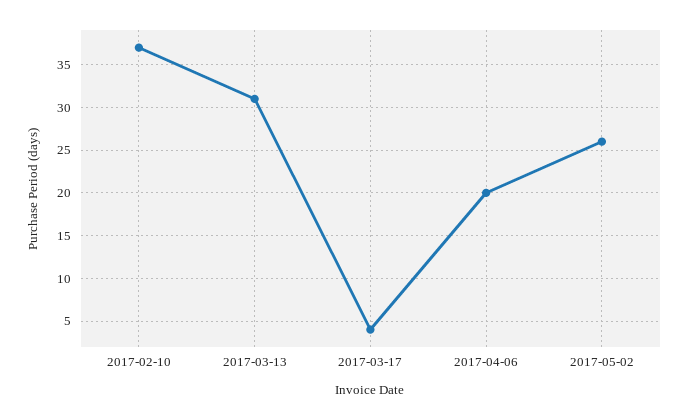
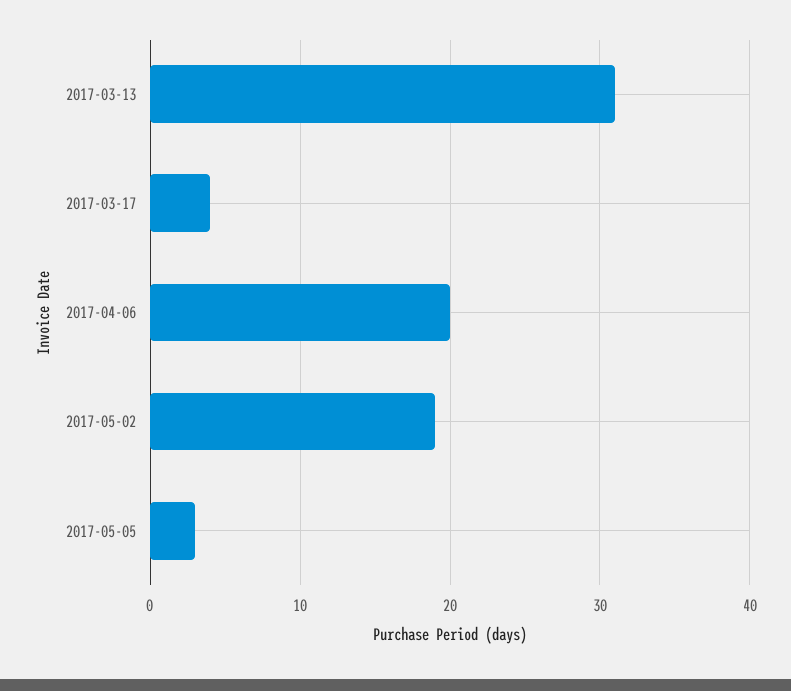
2017-02-10: 37 -> none
2017-05-02: 26 -> 19
2017-05-05: none -> 3

